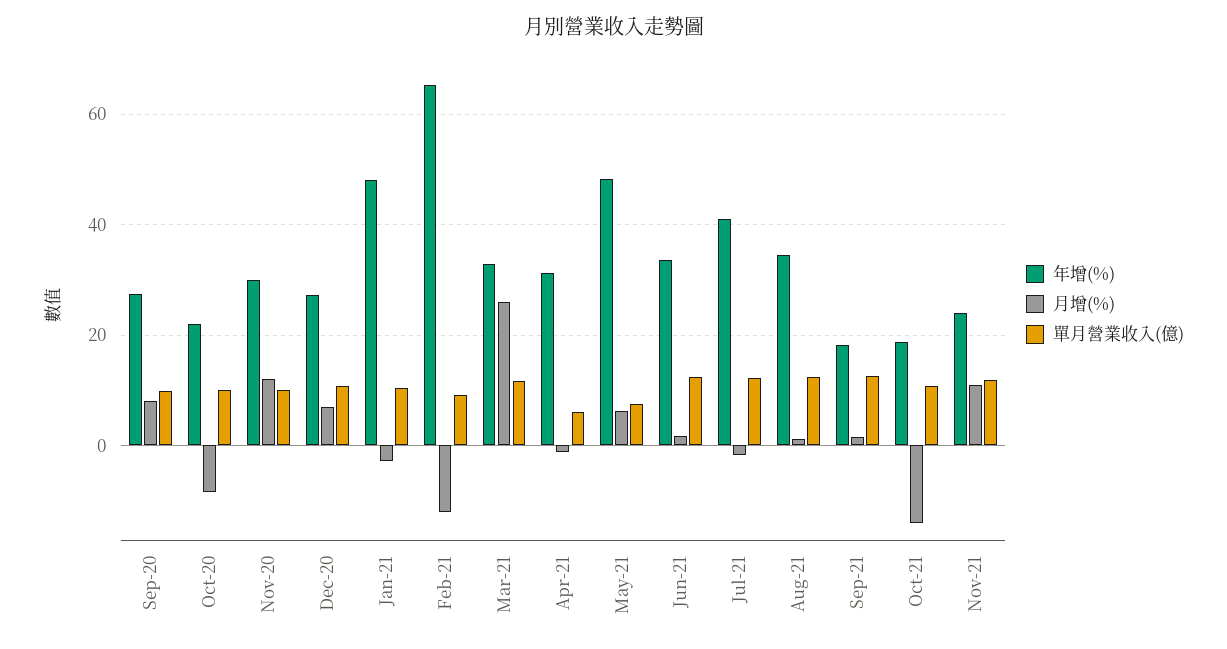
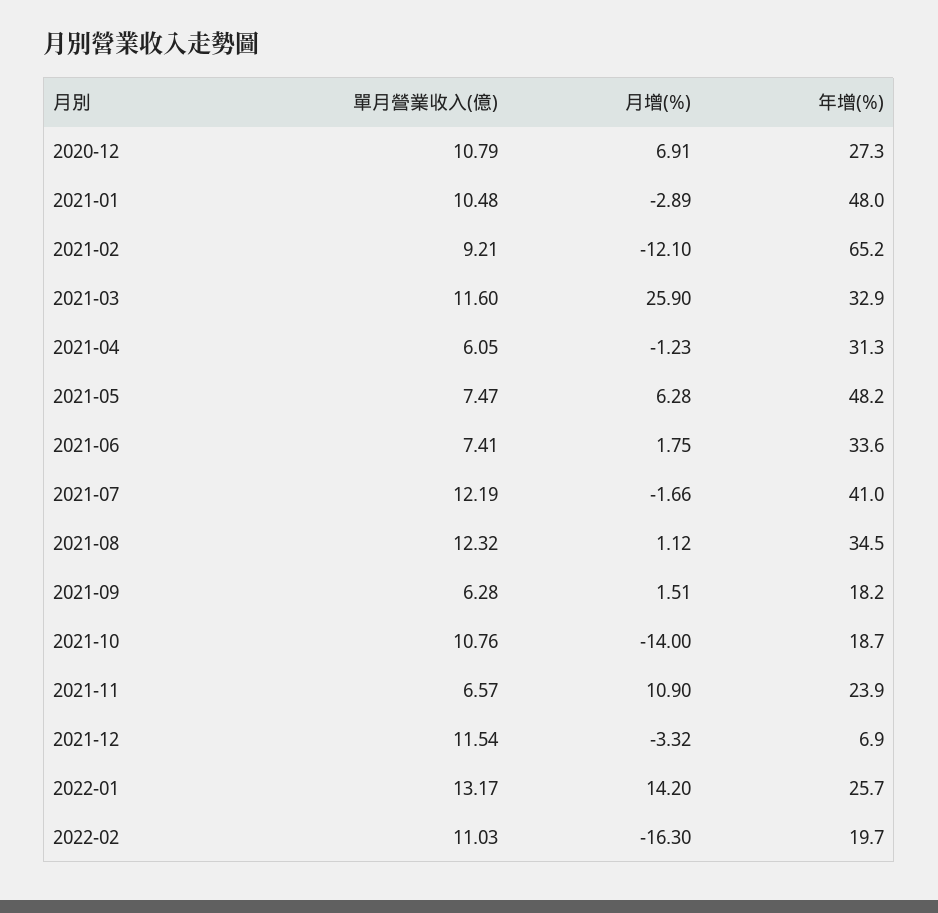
年增(%), Sep-20: 28 -> none
月增(%), Sep-20: 8 -> none
單月營業收入(億), Sep-20: 10 -> none
年增(%), Oct-20: 22 -> none
月增(%), Oct-20: -8 -> none
單月營業收入(億), Oct-20: 10 -> none
年增(%), Nov-20: 30 -> none
月增(%), Nov-20: 12 -> none
單月營業收入(億), Nov-20: 10 -> none
單月營業收入(億), Jun-21: 12 -> 7.41
單月營業收入(億), Sep-21: 12 -> 6.28
單月營業收入(億), Nov-21: 12 -> 6.57
單月營業收入(億), 2021-12: none -> 11.54
月增(%), 2021-12: none -> -3.32
年增(%), 2021-12: none -> 6.9
單月營業收入(億), 2022-01: none -> 13.17
月增(%), 2022-01: none -> 14.2
年增(%), 2022-01: none -> 25.7
單月營業收入(億), 2022-02: none -> 11.03
月增(%), 2022-02: none -> -16.3
年增(%), 2022-02: none -> 19.7

